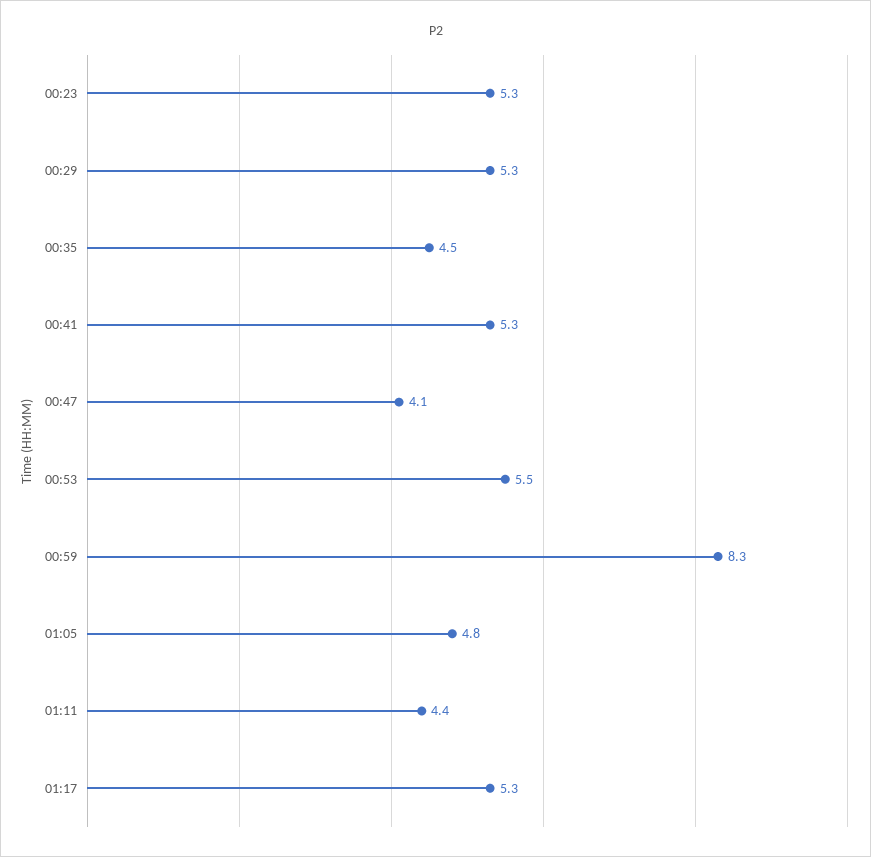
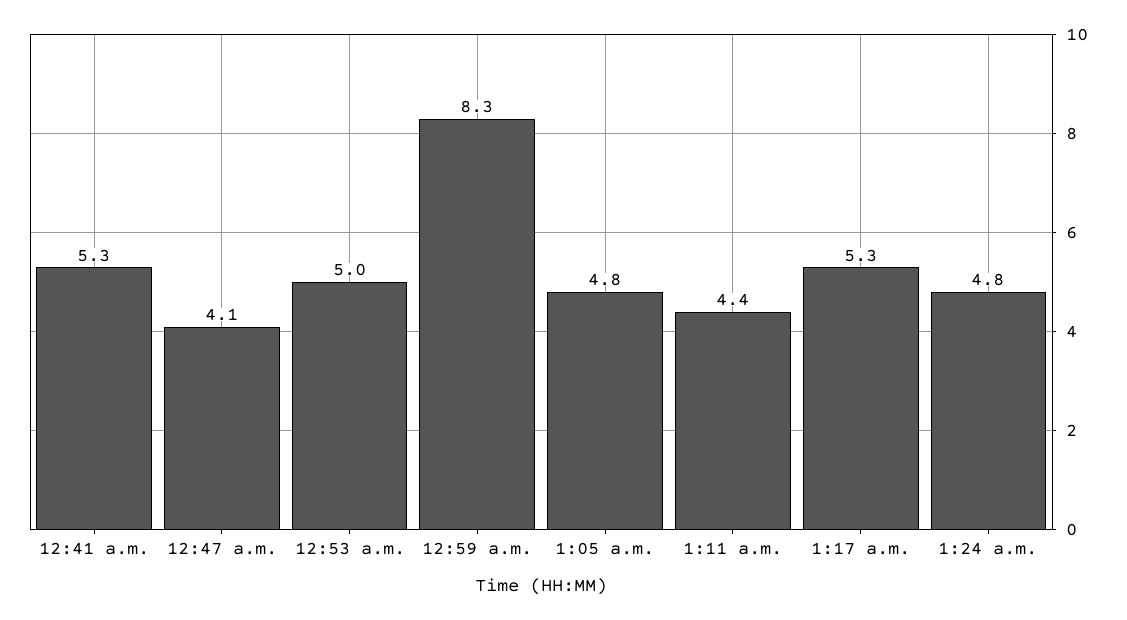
00:23: 5.3 -> none
00:29: 5.3 -> none
00:35: 4.5 -> none
00:53: 5.5 -> 5
1:24 a.m.: none -> 4.8

